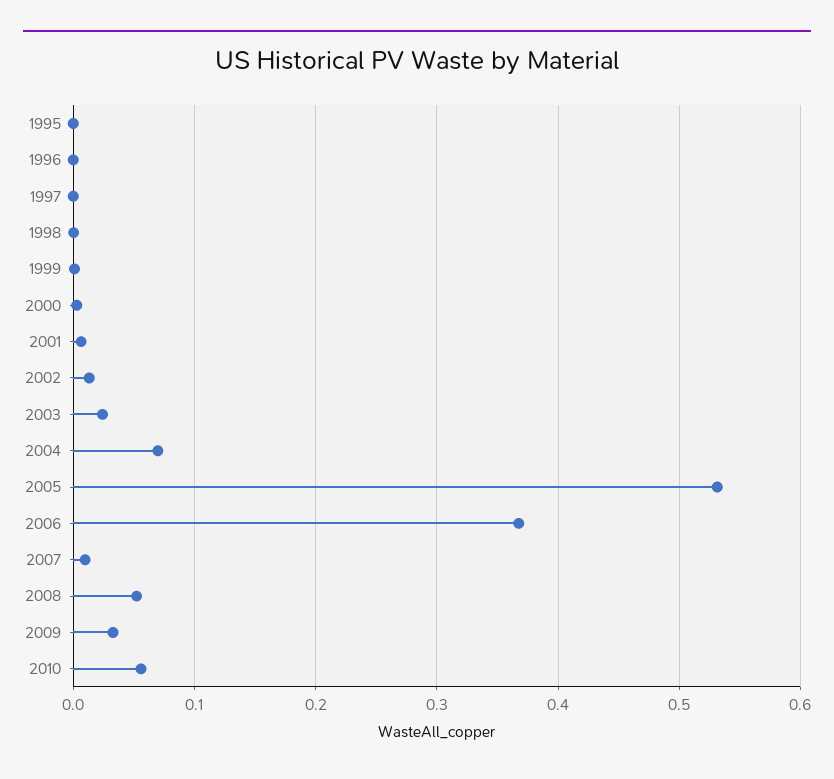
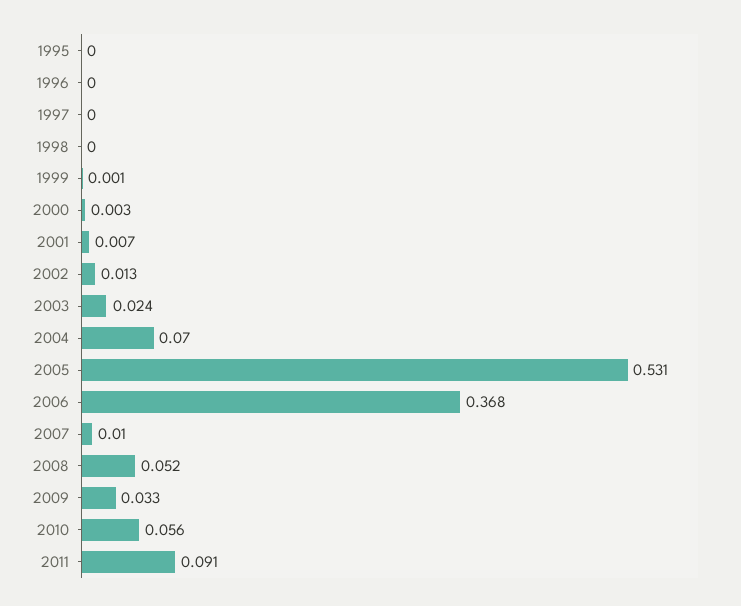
2011: none -> 0.091

